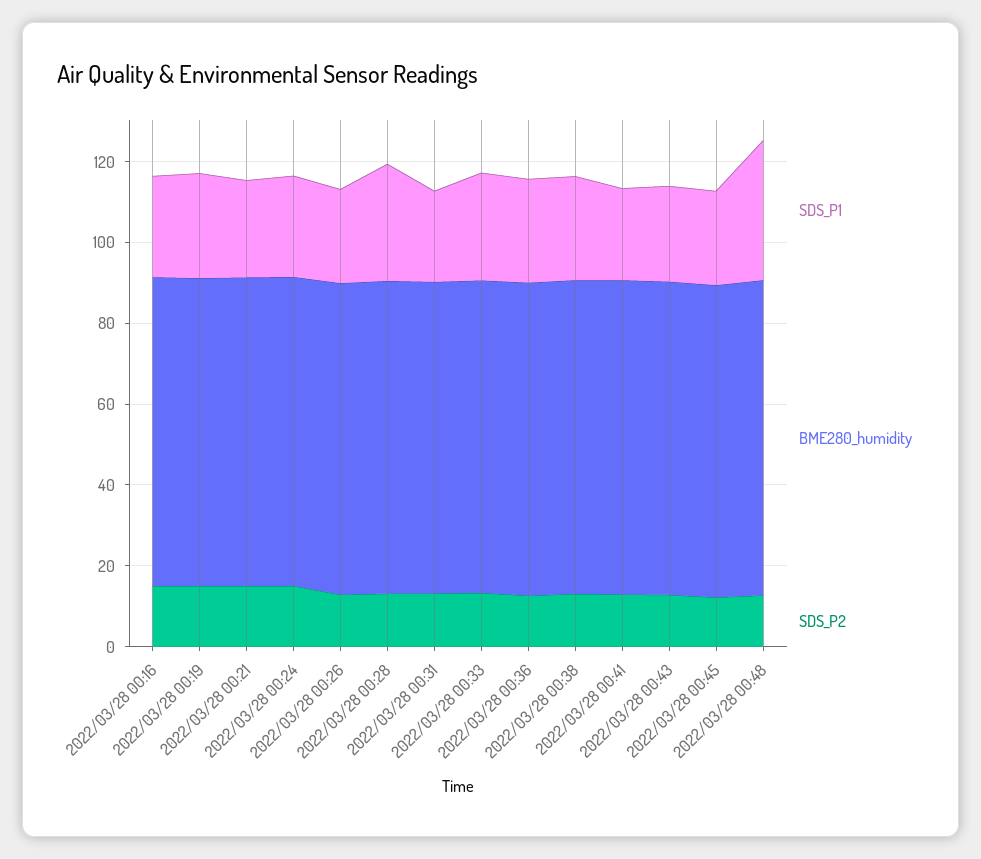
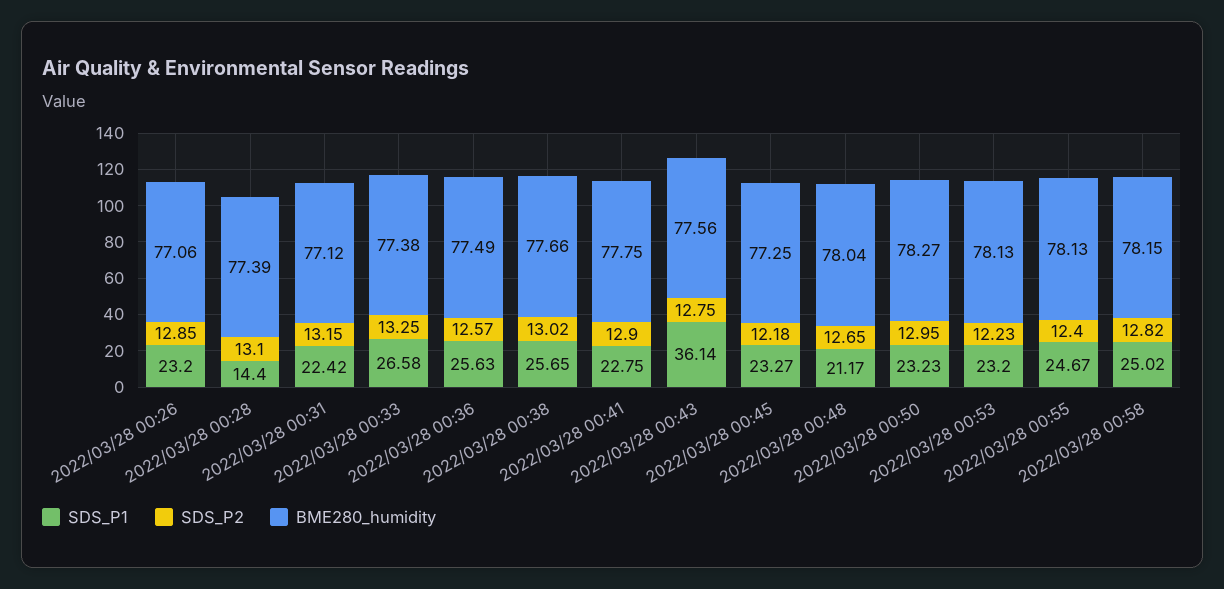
SDS_P1, 2022/03/28 00:16: 25 -> none
BME280_humidity, 2022/03/28 00:16: 75 -> none
SDS_P2, 2022/03/28 00:16: 15 -> none
SDS_P1, 2022/03/28 00:19: 25 -> none
BME280_humidity, 2022/03/28 00:19: 75 -> none
SDS_P2, 2022/03/28 00:19: 15 -> none
SDS_P1, 2022/03/28 00:21: 25 -> none
BME280_humidity, 2022/03/28 00:21: 75 -> none
SDS_P2, 2022/03/28 00:21: 15 -> none
SDS_P1, 2022/03/28 00:24: 25 -> none
BME280_humidity, 2022/03/28 00:24: 75 -> none
SDS_P2, 2022/03/28 00:24: 15 -> none
SDS_P1, 2022/03/28 00:28: 30 -> 14.4
SDS_P1, 2022/03/28 00:43: 25 -> 36.14
SDS_P1, 2022/03/28 00:48: 35 -> 21.17
SDS_P1, 2022/03/28 00:50: none -> 23.23
SDS_P2, 2022/03/28 00:50: none -> 12.95
BME280_humidity, 2022/03/28 00:50: none -> 78.27
SDS_P1, 2022/03/28 00:53: none -> 23.2
SDS_P2, 2022/03/28 00:53: none -> 12.23
BME280_humidity, 2022/03/28 00:53: none -> 78.13
SDS_P1, 2022/03/28 00:55: none -> 24.67
SDS_P2, 2022/03/28 00:55: none -> 12.4
BME280_humidity, 2022/03/28 00:55: none -> 78.13
SDS_P1, 2022/03/28 00:58: none -> 25.02
SDS_P2, 2022/03/28 00:58: none -> 12.82
BME280_humidity, 2022/03/28 00:58: none -> 78.15

